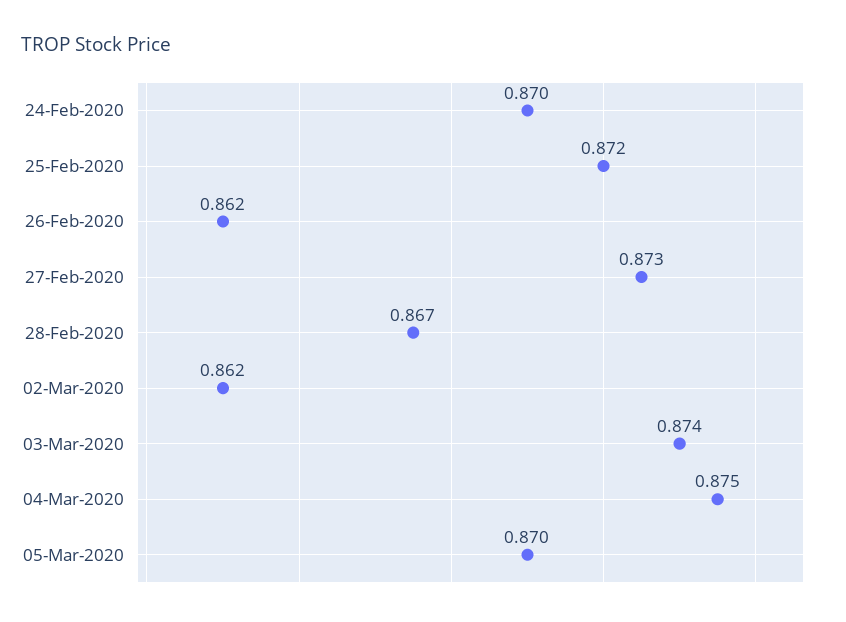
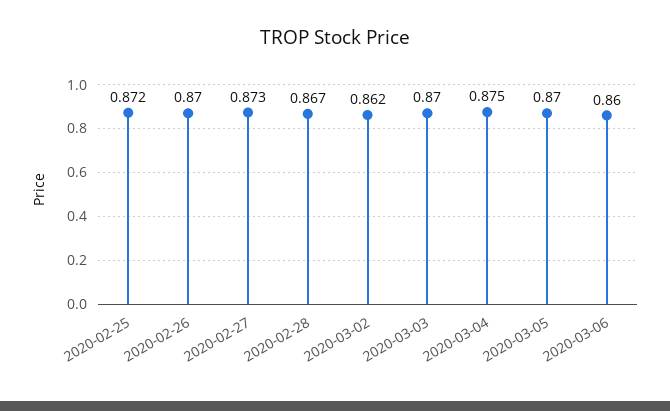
24-Feb-2020: 0.87 -> none
26-Feb-2020: 0.862 -> 0.87
03-Mar-2020: 0.874 -> 0.87
2020-03-06: none -> 0.86

